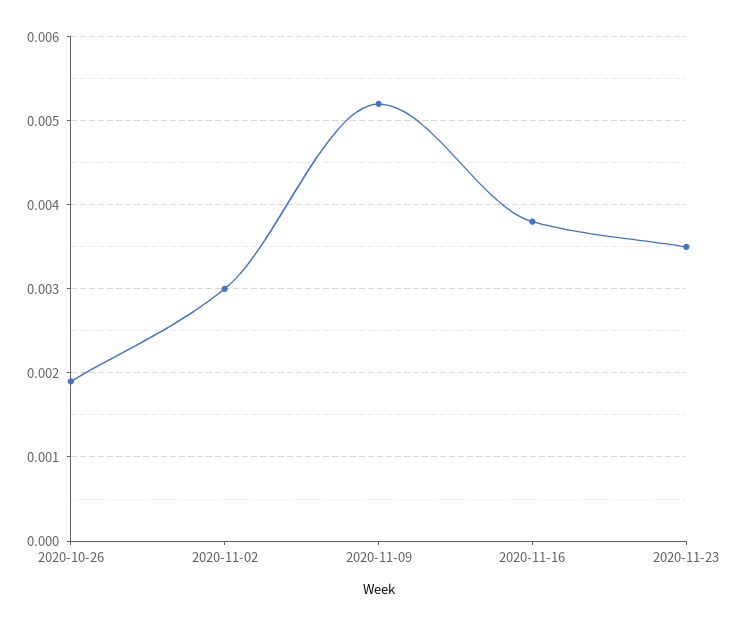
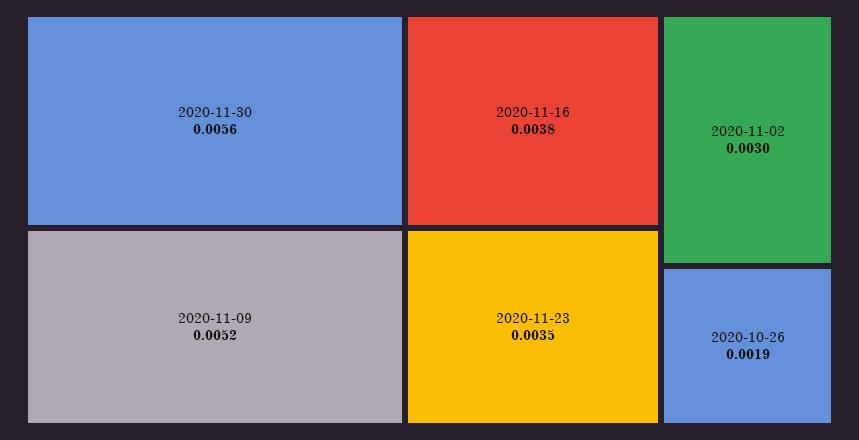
2020-11-30: none -> 0.0056

